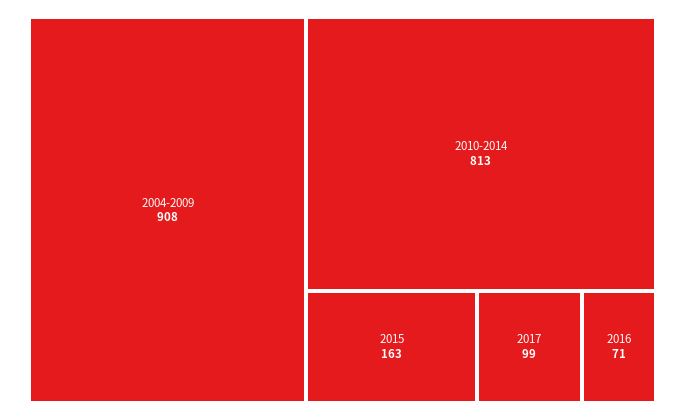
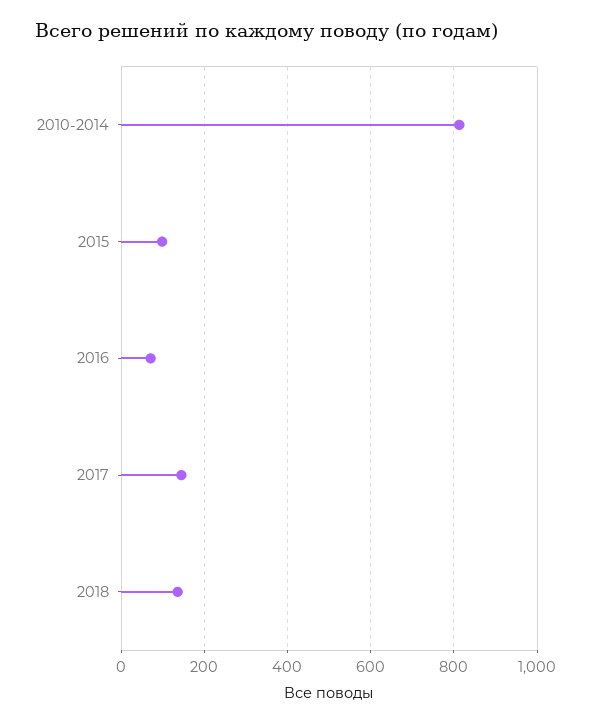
2004-2009: 908 -> none
2015: 163 -> 100
2017: 99 -> 140
2018: none -> 140

